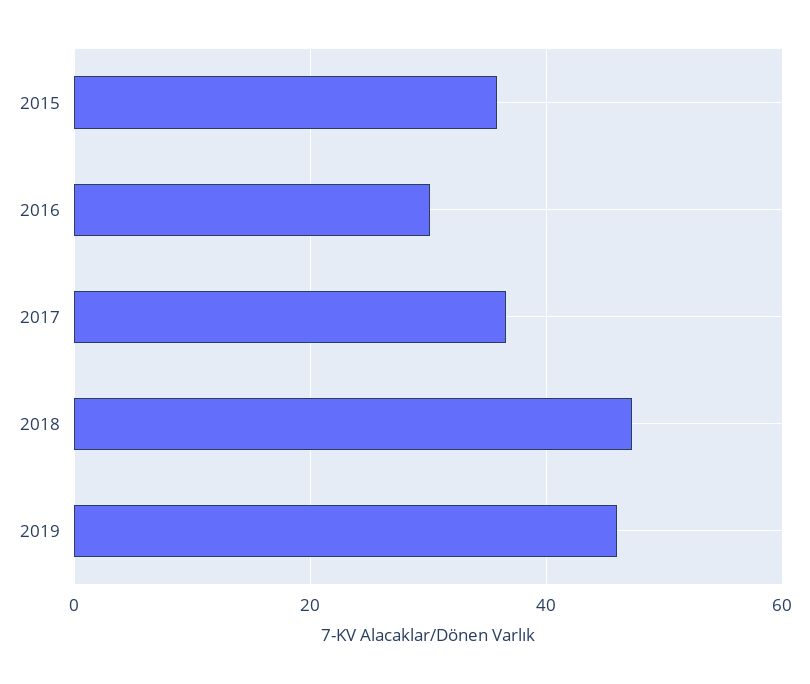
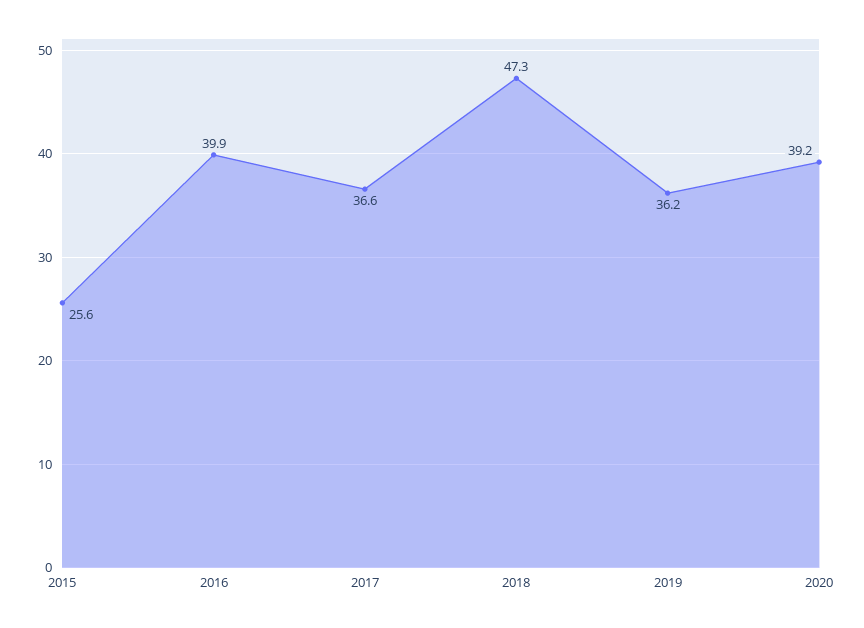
2015: 36 -> 25.6
2016: 30 -> 39.9
2019: 46 -> 36.2
2020: none -> 39.2

